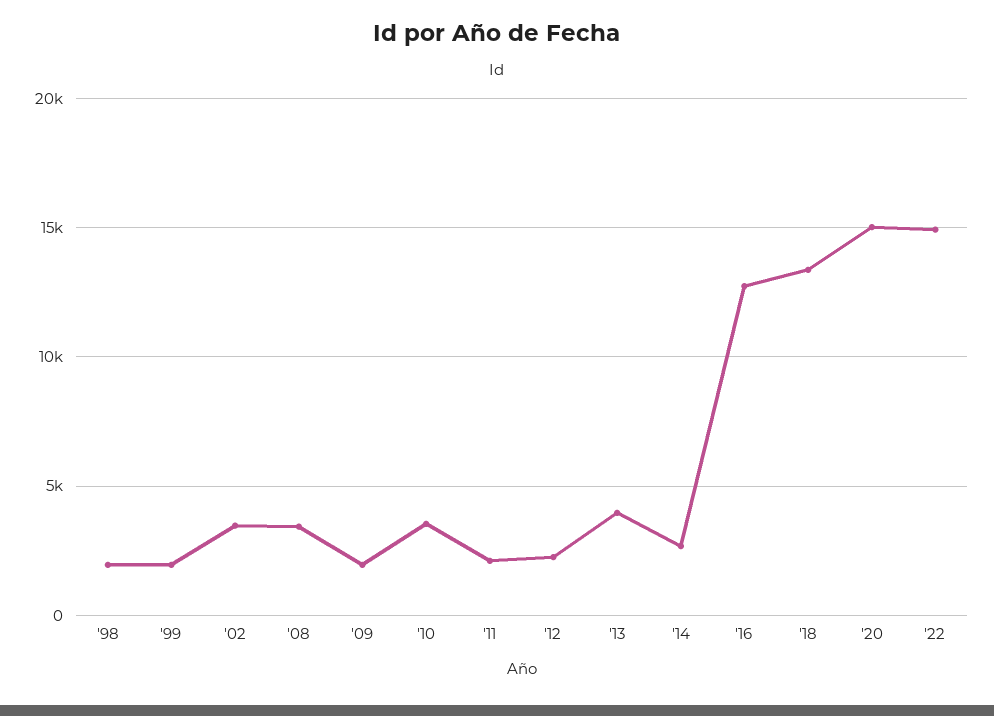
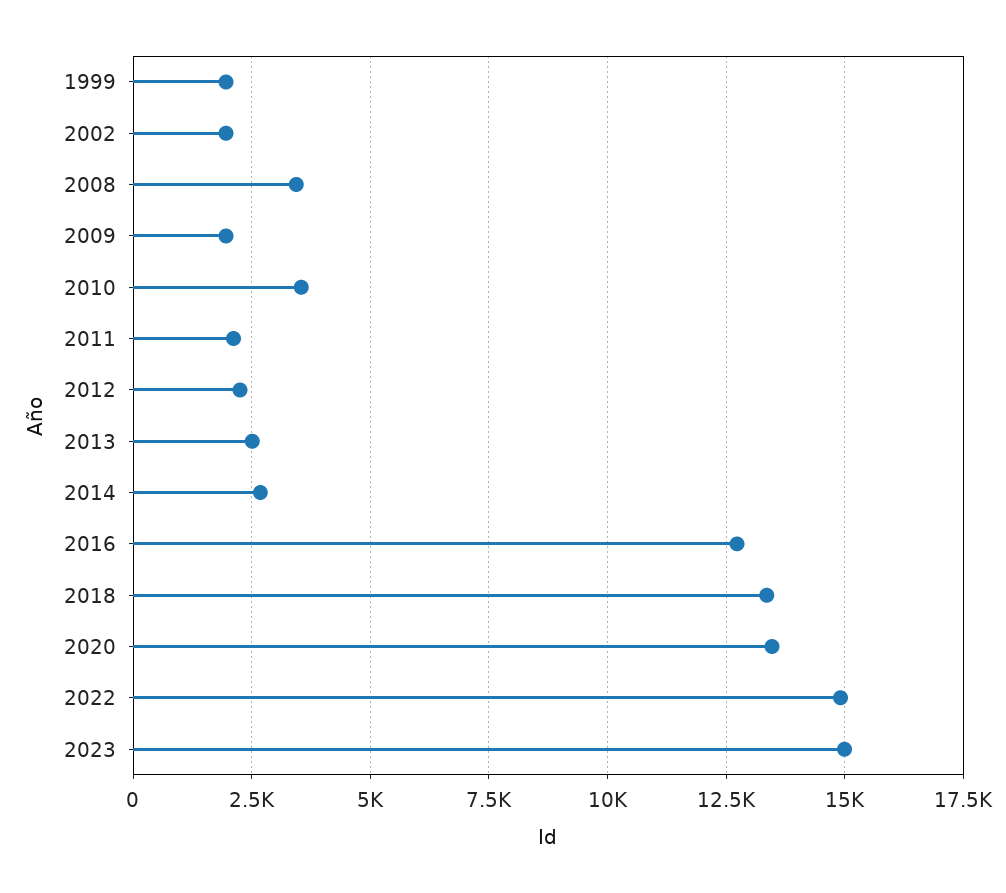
'98: 2000 -> none
'02: 3500 -> 2000
'13: 4000 -> 2500
'20: 15000 -> 13500
2023: none -> 15000

